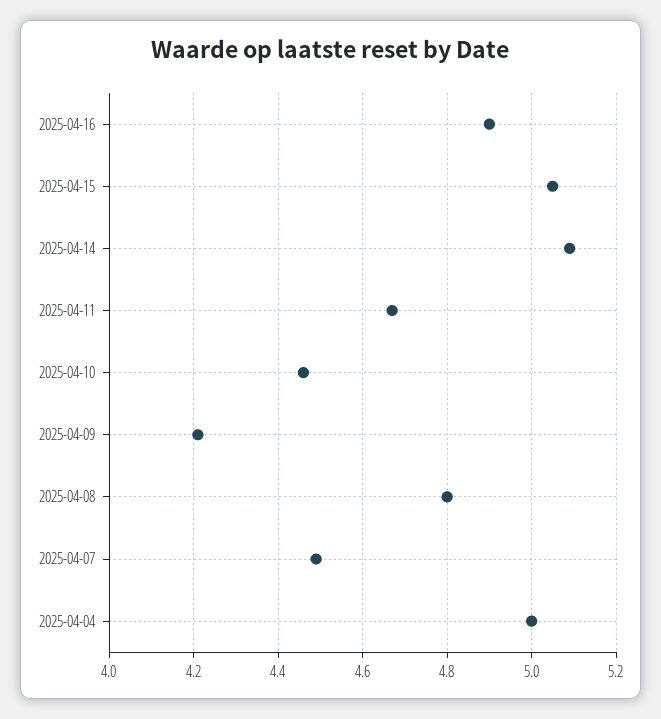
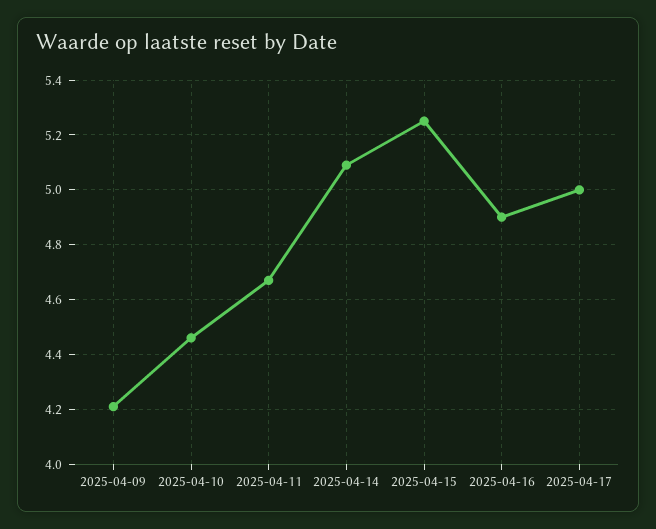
2025-04-15: 5.05 -> 5.25
2025-04-08: 4.8 -> none
2025-04-07: 4.5 -> none
2025-04-04: 5 -> none
2025-04-17: none -> 5

